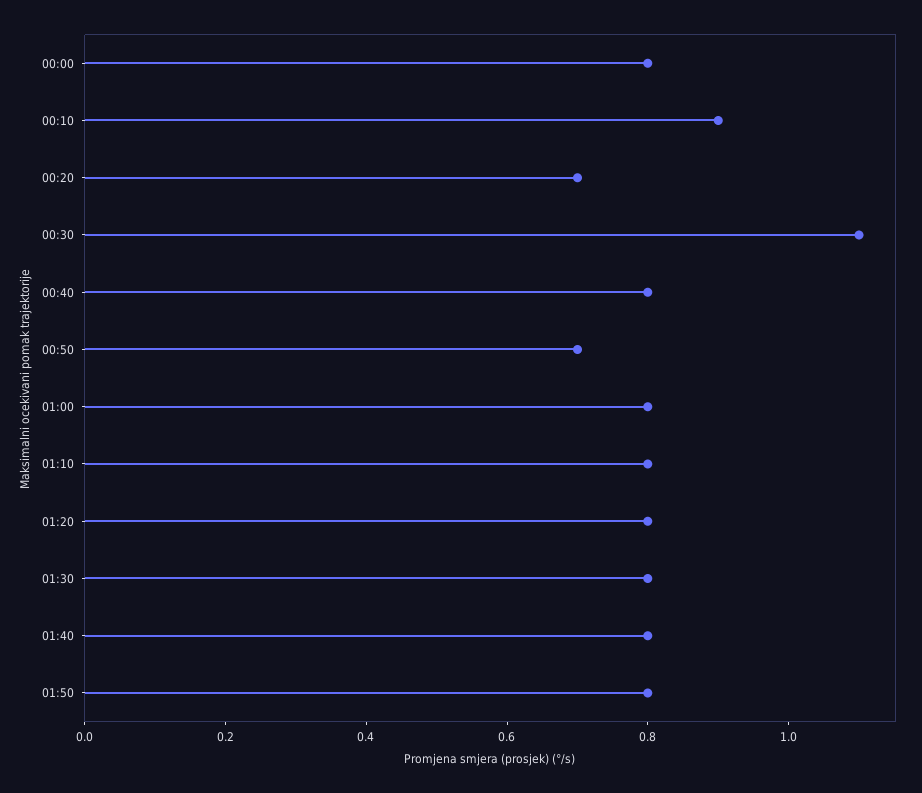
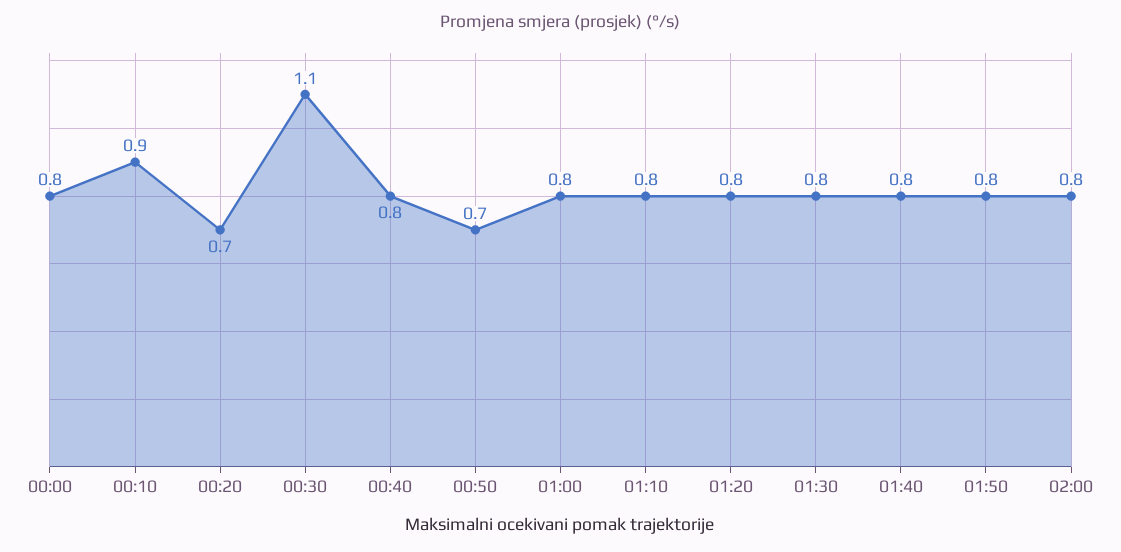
02:00: none -> 0.8

